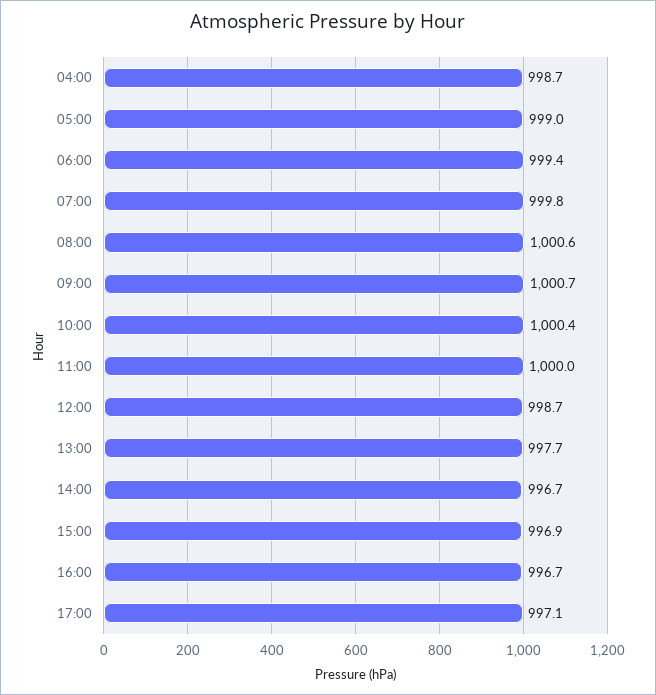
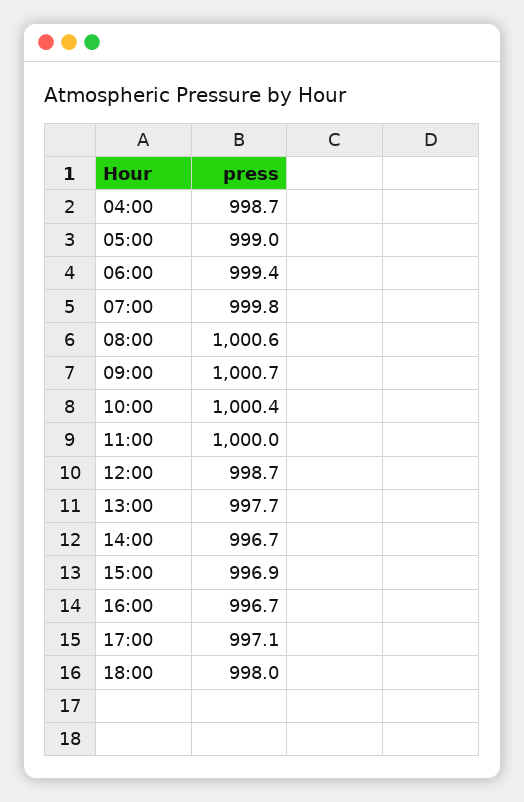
18:00: none -> 998

